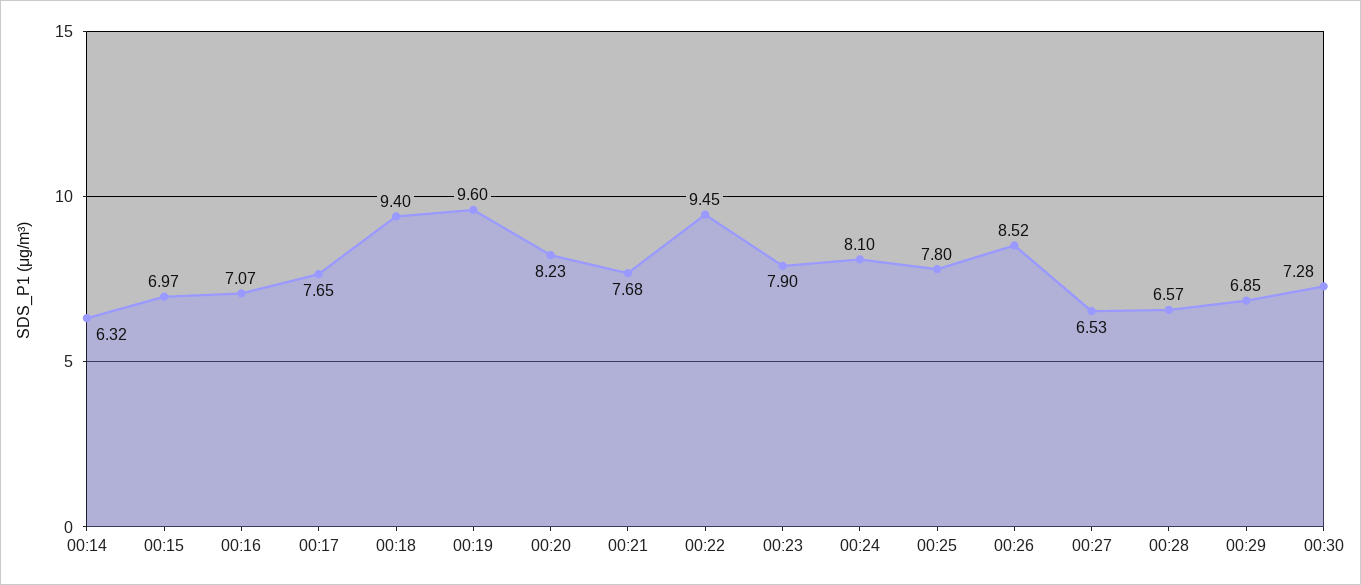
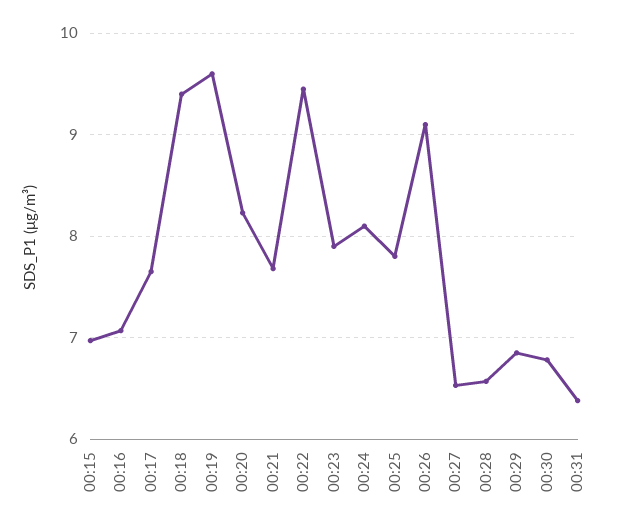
00:14: 6.32 -> none
00:26: 8.52 -> 9.1
00:30: 7.28 -> 6.8
00:31: none -> 6.4

